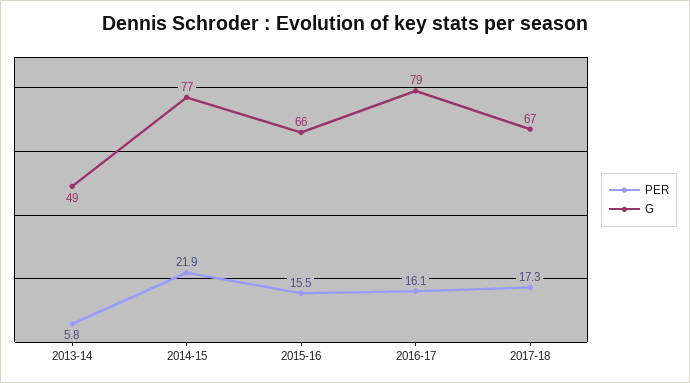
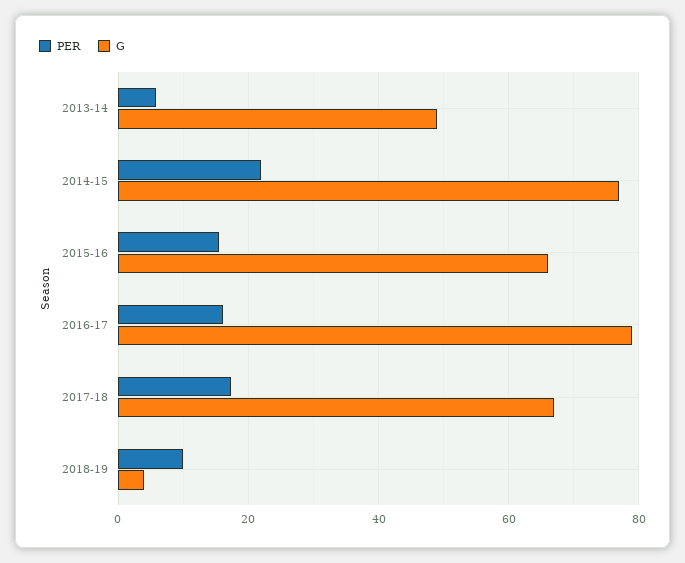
PER, 2018-19: none -> 10
G, 2018-19: none -> 4

